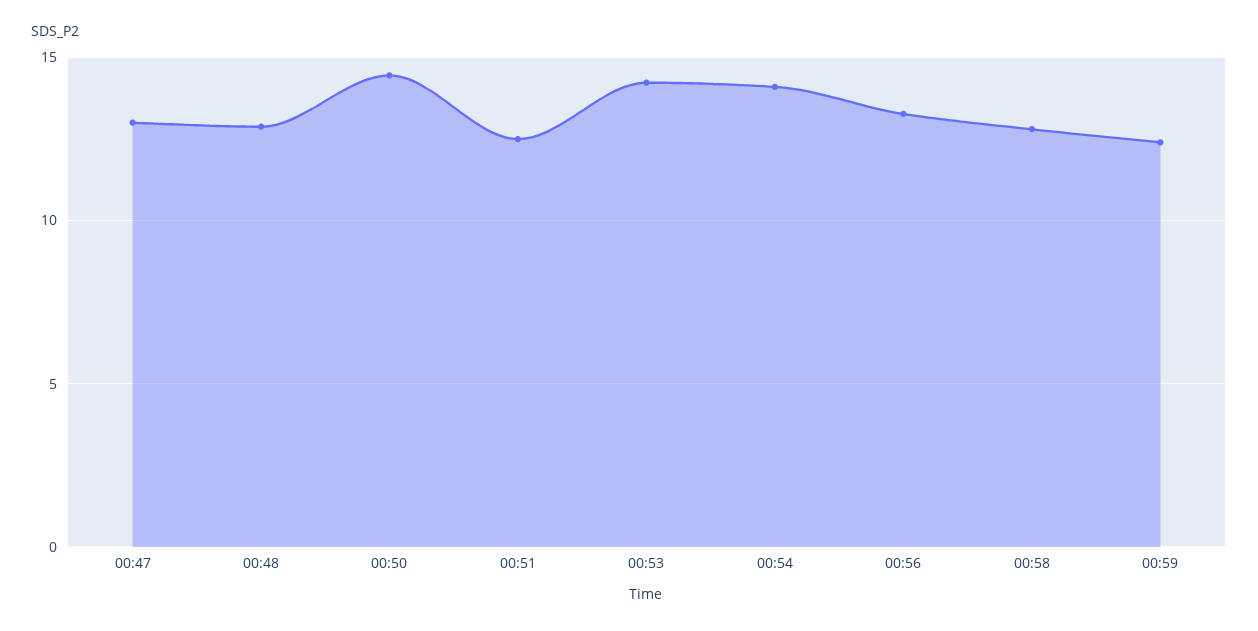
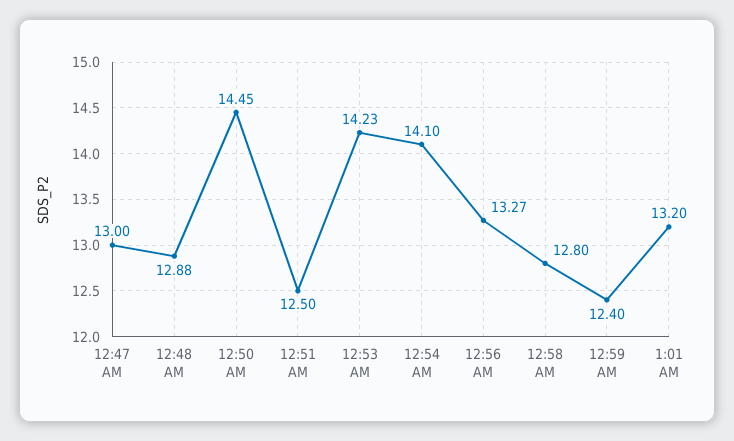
1:01 AM: none -> 13.2

